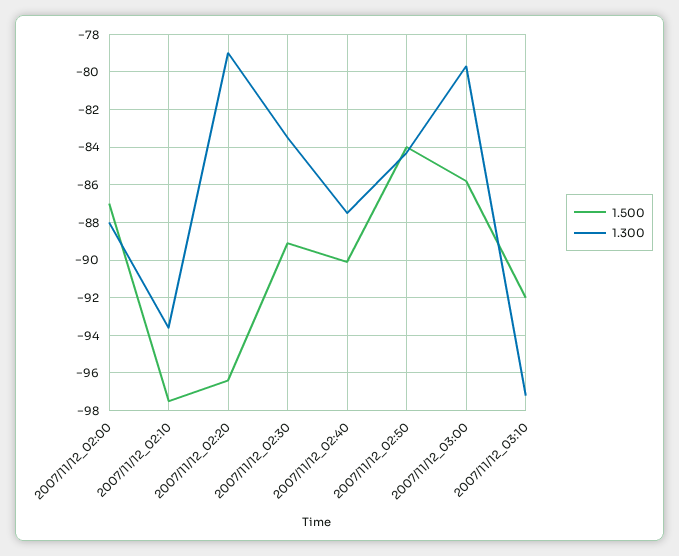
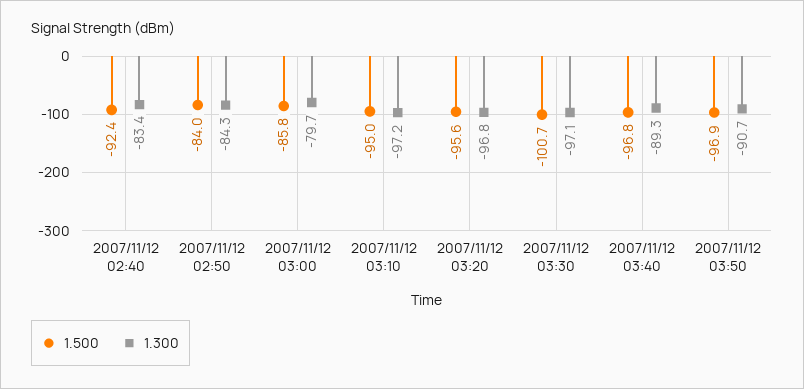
1.500, 2007/11/12_02:00: -87 -> none
1.300, 2007/11/12_02:00: -88 -> none
1.500, 2007/11/12_02:10: -97.5 -> none
1.300, 2007/11/12_02:10: -93.5 -> none
1.500, 2007/11/12_02:20: -96.5 -> none
1.300, 2007/11/12_02:20: -79 -> none
1.500, 2007/11/12_02:30: -89 -> none
1.300, 2007/11/12_02:30: -83.5 -> none
1.500, 2007/11/12_02:40: -90 -> -92.4
1.300, 2007/11/12_02:40: -87.5 -> -83.4
1.500, 2007/11/12_03:10: -92 -> -95
1.500, 2007/11/12 03:20: none -> -95.6
1.300, 2007/11/12 03:20: none -> -96.8
1.500, 2007/11/12 03:30: none -> -100.7
1.300, 2007/11/12 03:30: none -> -97.1
1.500, 2007/11/12 03:40: none -> -96.8
1.300, 2007/11/12 03:40: none -> -89.3
1.500, 2007/11/12 03:50: none -> -96.9
1.300, 2007/11/12 03:50: none -> -90.7

